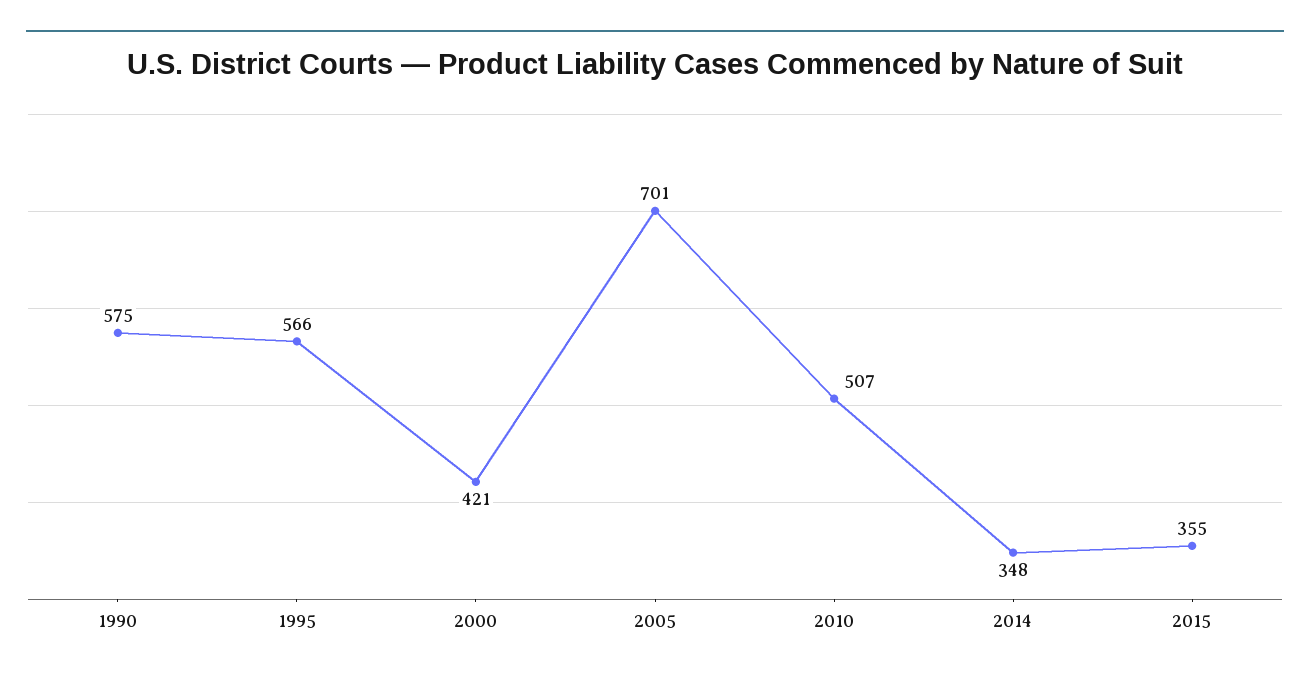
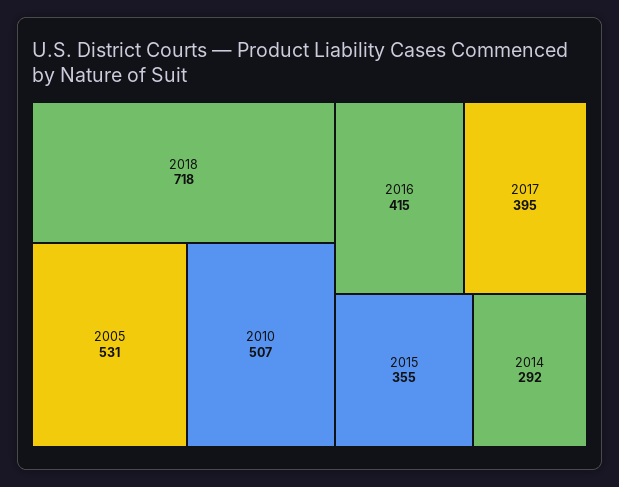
1990: 575 -> none
1995: 566 -> none
2000: 421 -> none
2005: 701 -> 531
2014: 348 -> 292
2018: none -> 718
2016: none -> 415
2017: none -> 395

